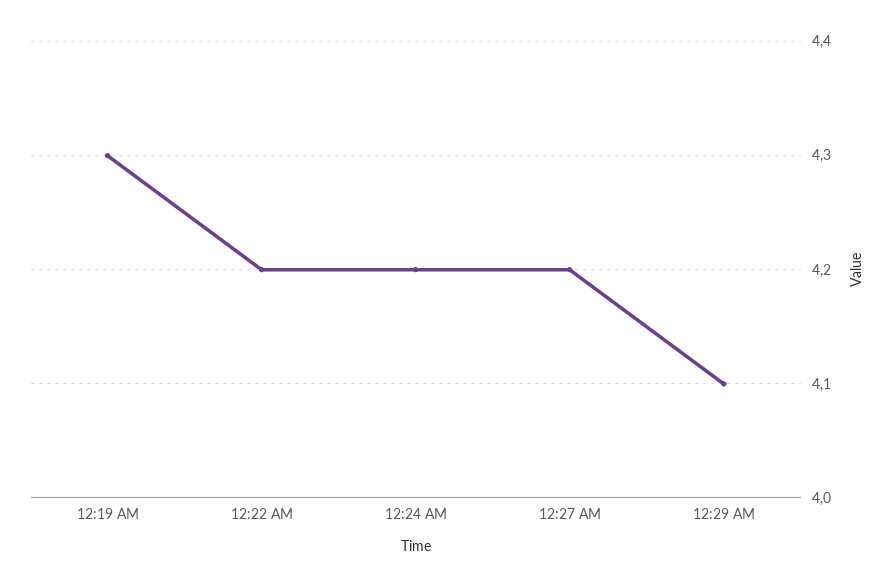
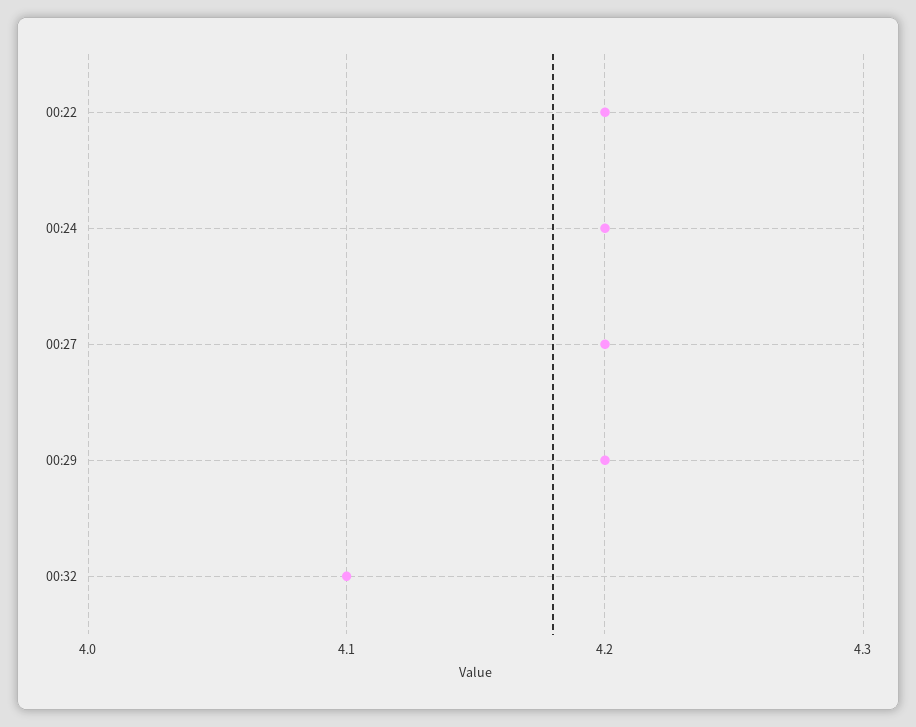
12:19 AM: 4.3 -> none
12:29 AM: 4.1 -> 4.2
00:32: none -> 4.1

